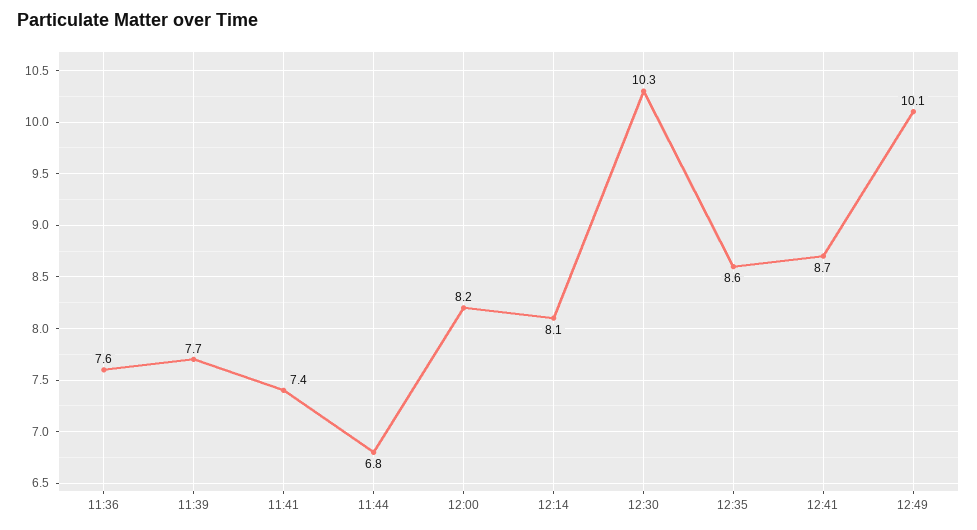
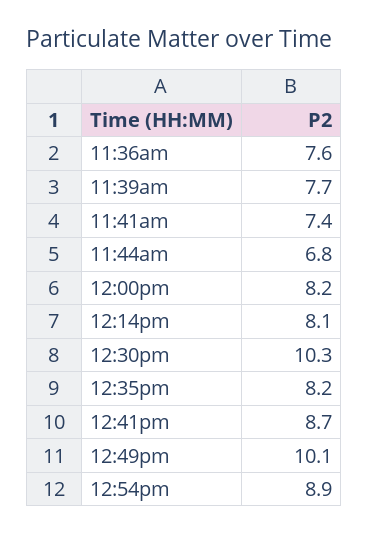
12:35: 8.6 -> 8.2
12:54pm: none -> 8.9

